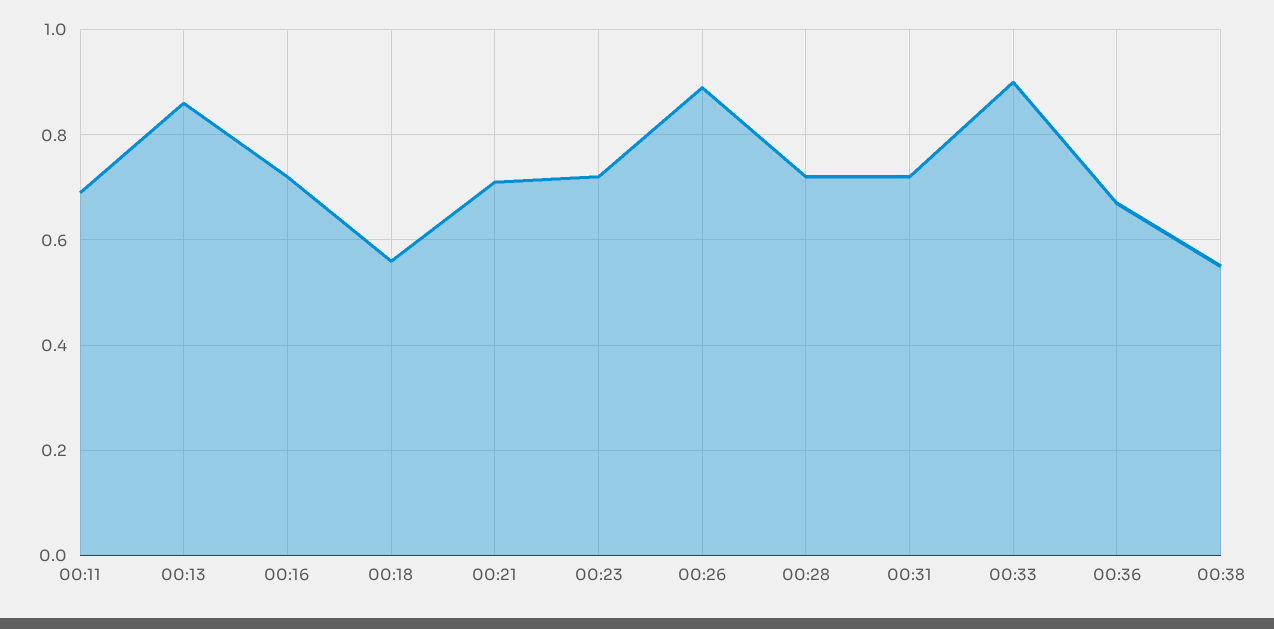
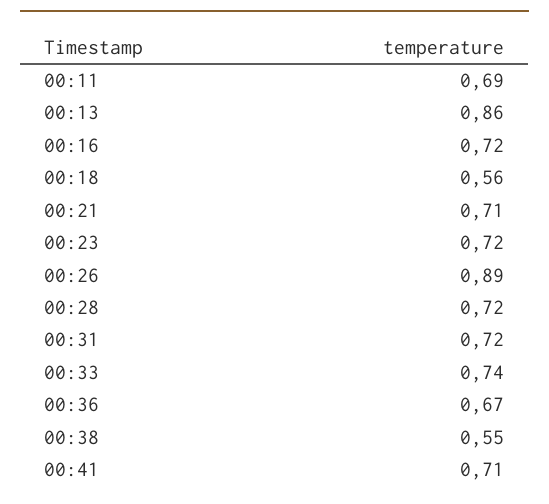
00:33: 0.9 -> 0.74
00:41: none -> 0.71

